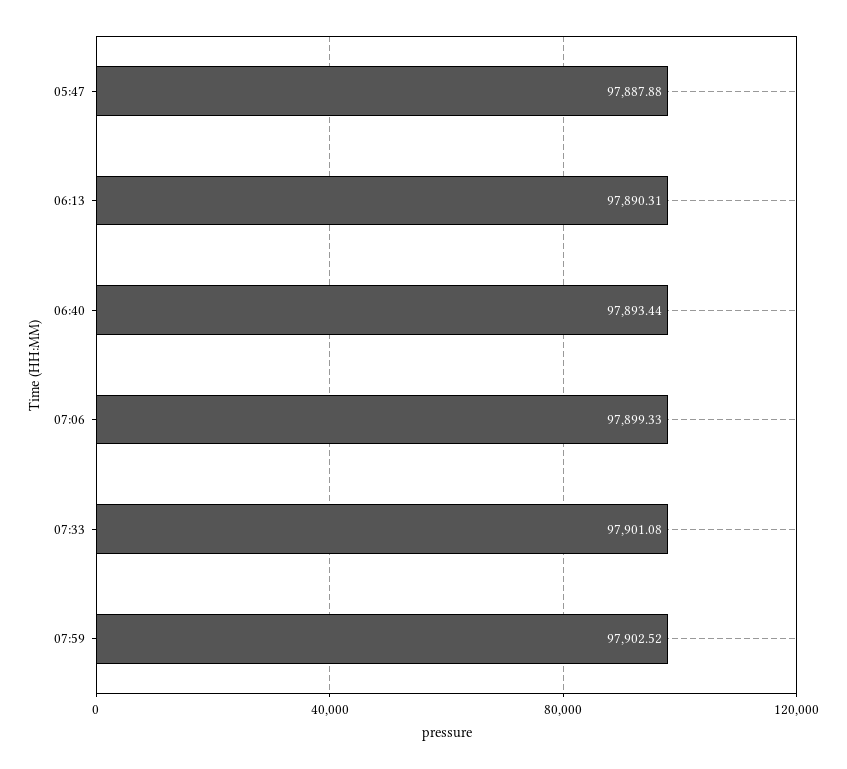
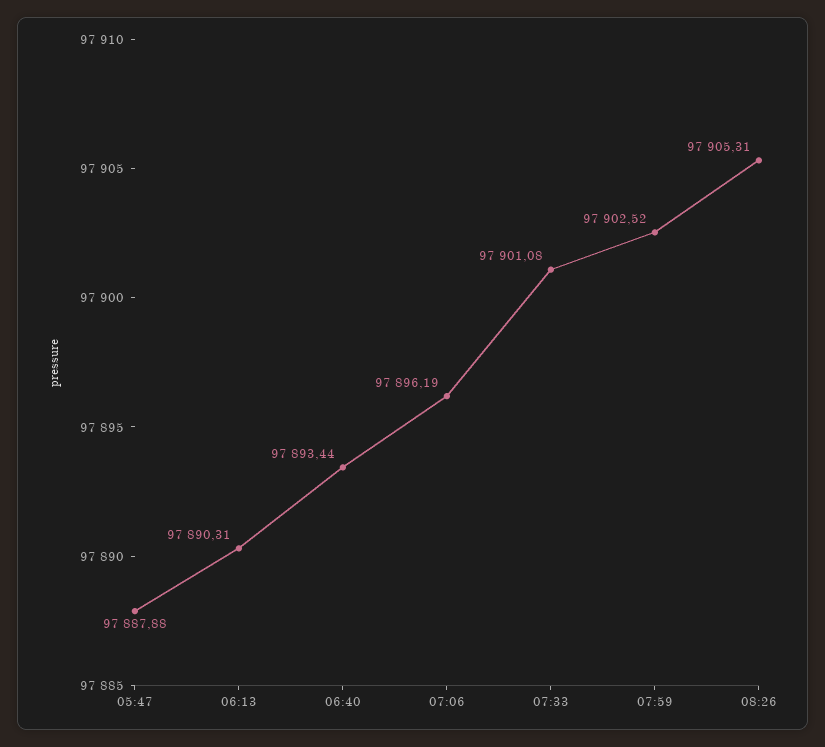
07:06: 97899.33 -> 97896.19
08:26: none -> 97905.31

